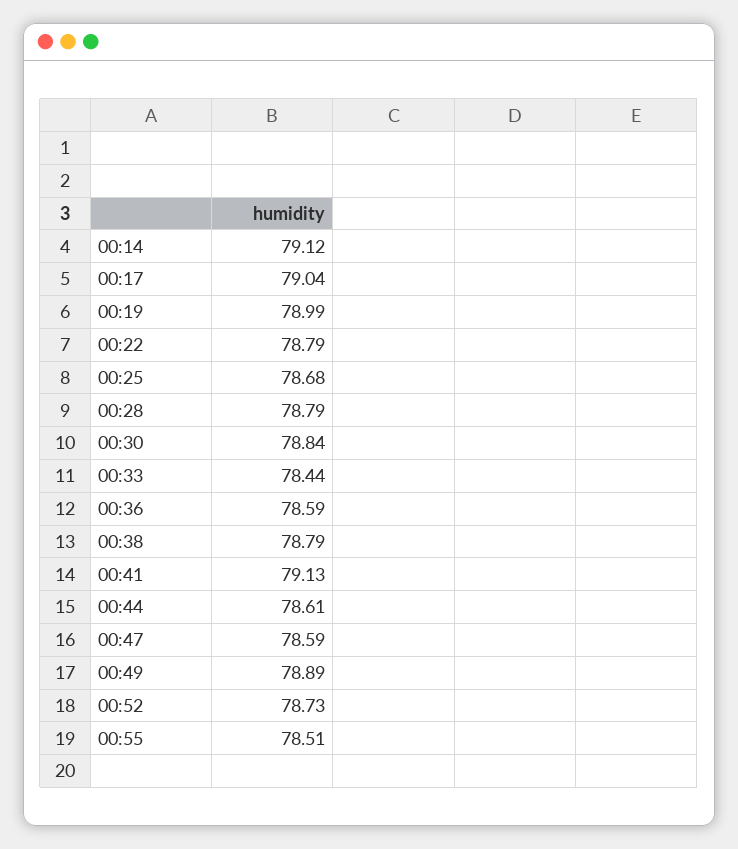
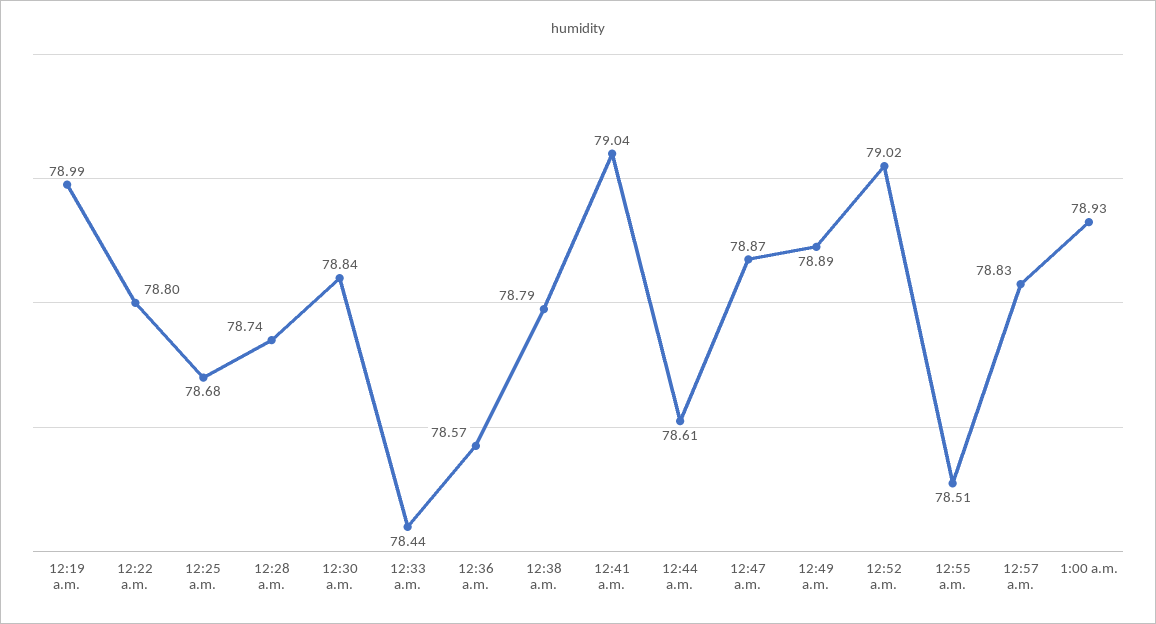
00:14: 79.12 -> none
00:17: 79.04 -> none
00:22: 78.79 -> 78.8
00:28: 78.79 -> 78.74
00:36: 78.59 -> 78.57
00:41: 79.13 -> 79.04
00:47: 78.59 -> 78.87
00:52: 78.73 -> 79.02
12:57 a.m.: none -> 78.83
1:00 a.m.: none -> 78.93

